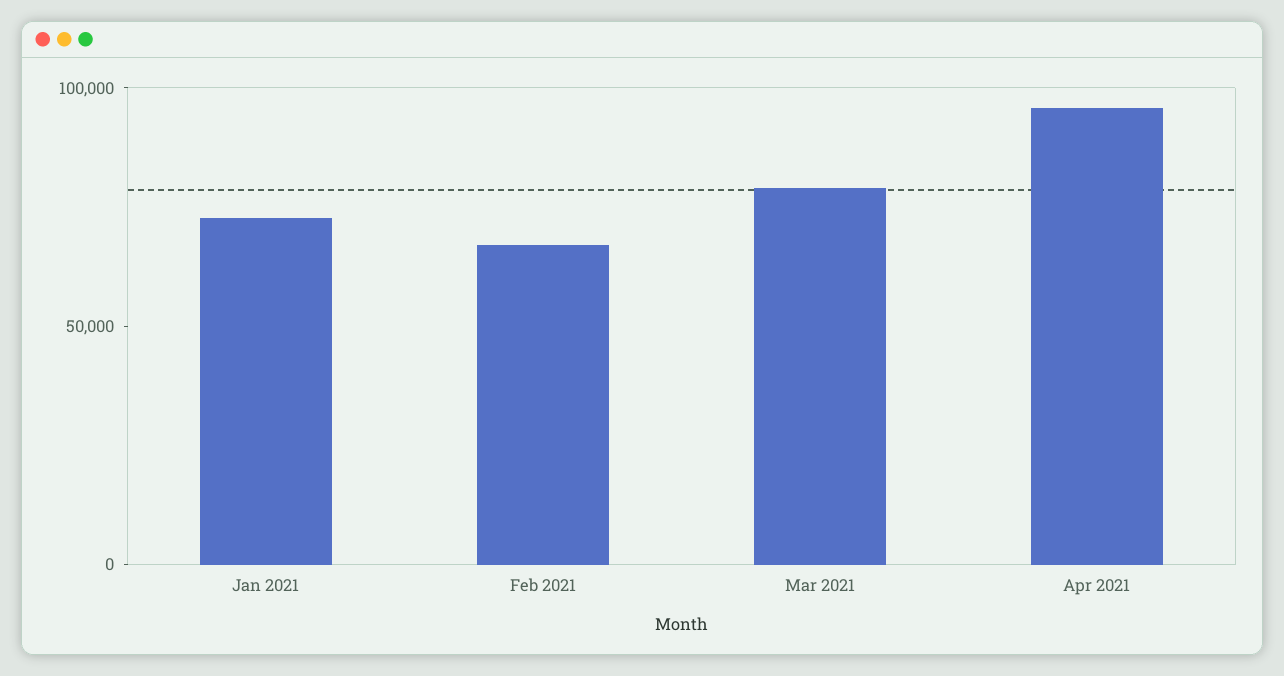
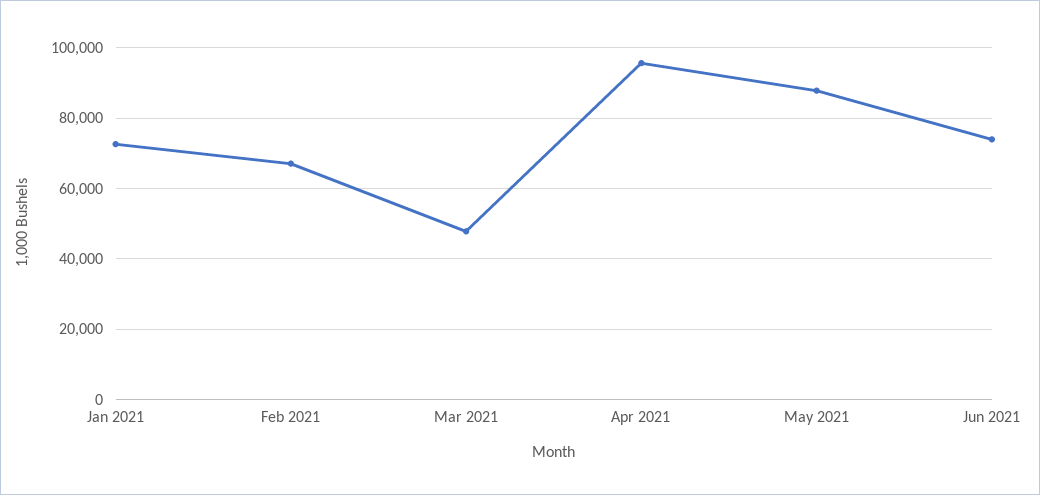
Mar 2021: 80000 -> 48000
May 2021: none -> 88000
Jun 2021: none -> 74000

